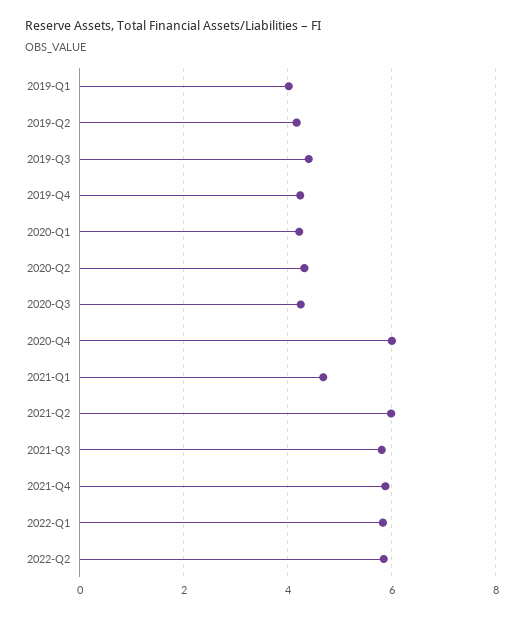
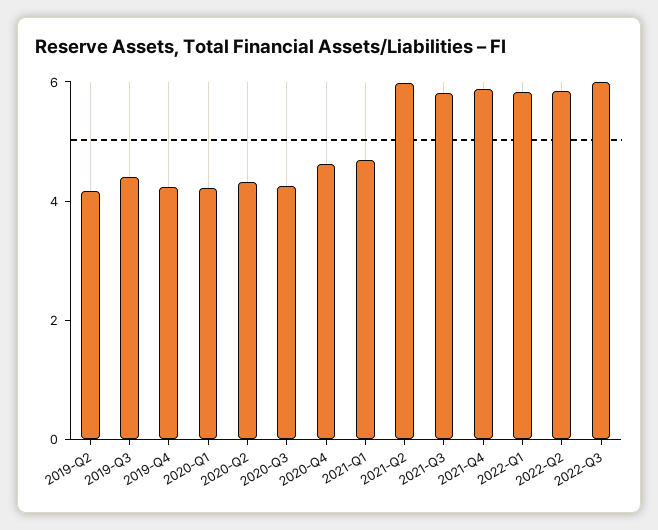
2019-Q1: 4 -> none
2020-Q4: 6 -> 4.5
2022-Q3: none -> 6

